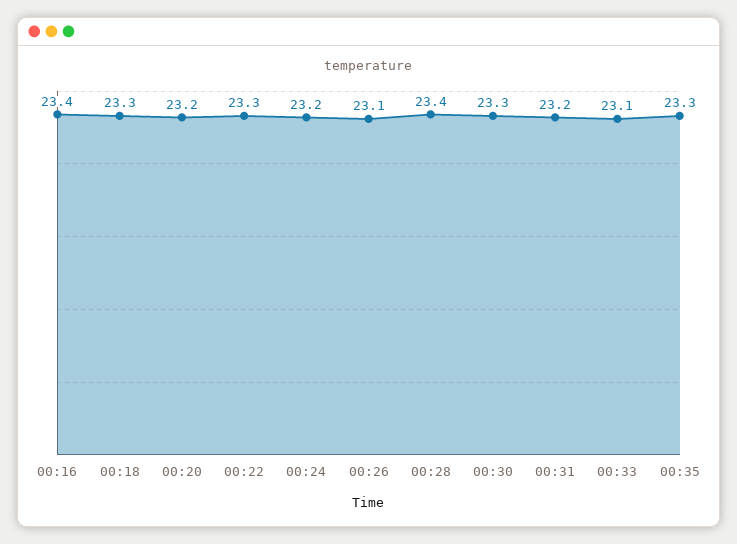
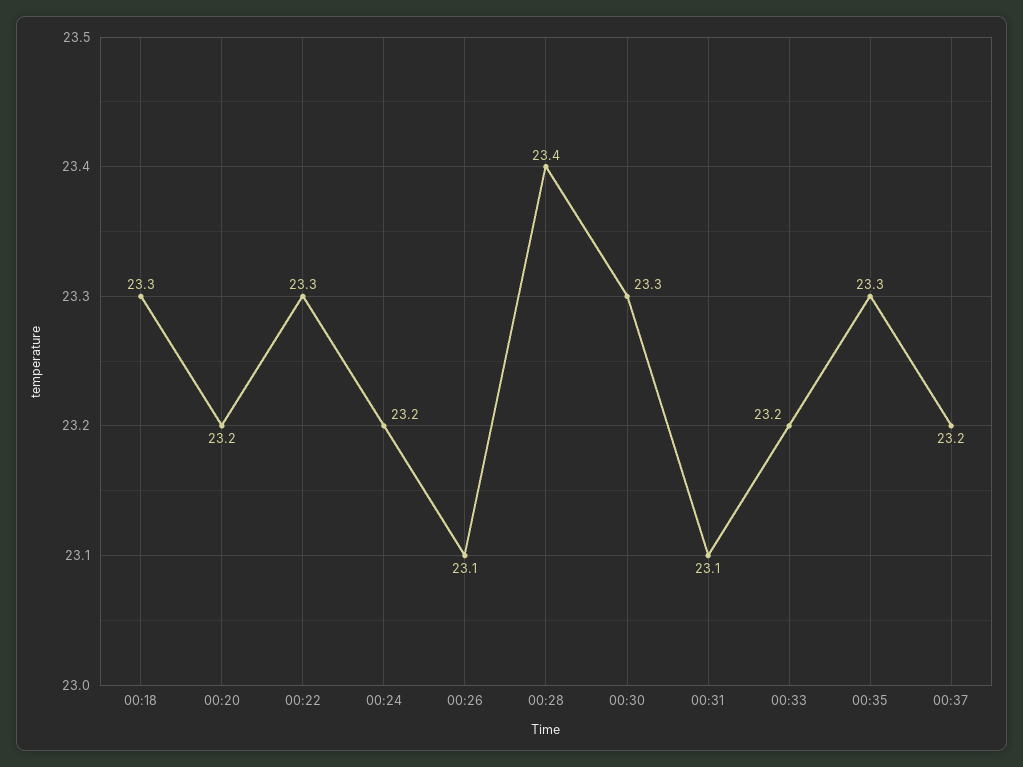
00:16: 23.4 -> none
00:31: 23.2 -> 23.1
00:33: 23.1 -> 23.2
00:37: none -> 23.2

